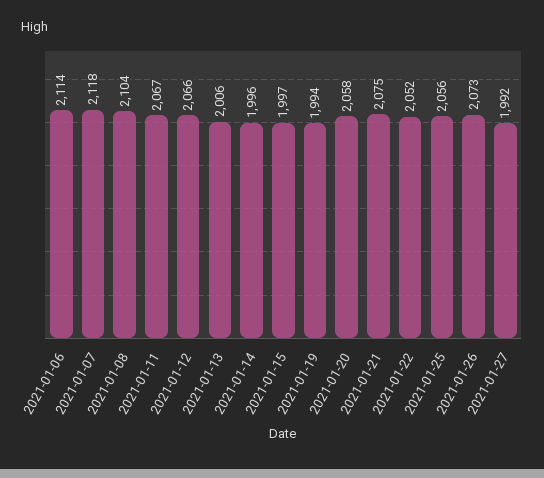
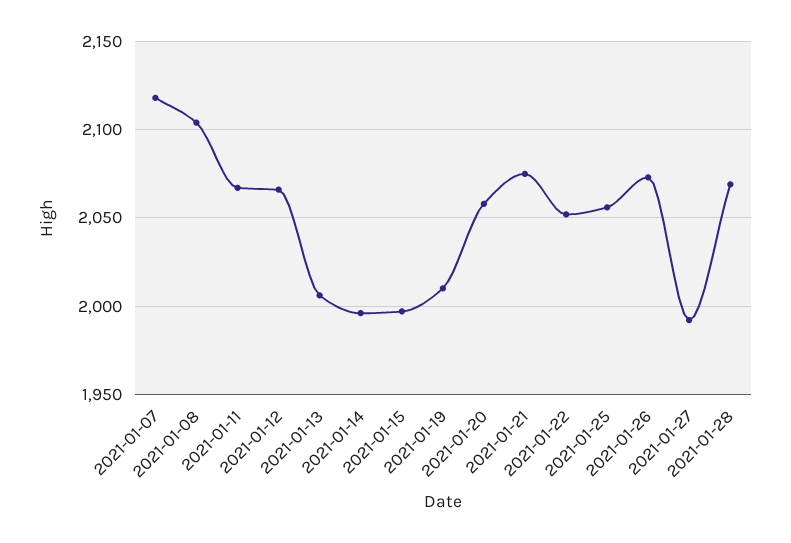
2021-01-06: 2114 -> none
2021-01-19: 1994 -> 2010
2021-01-28: none -> 2070

